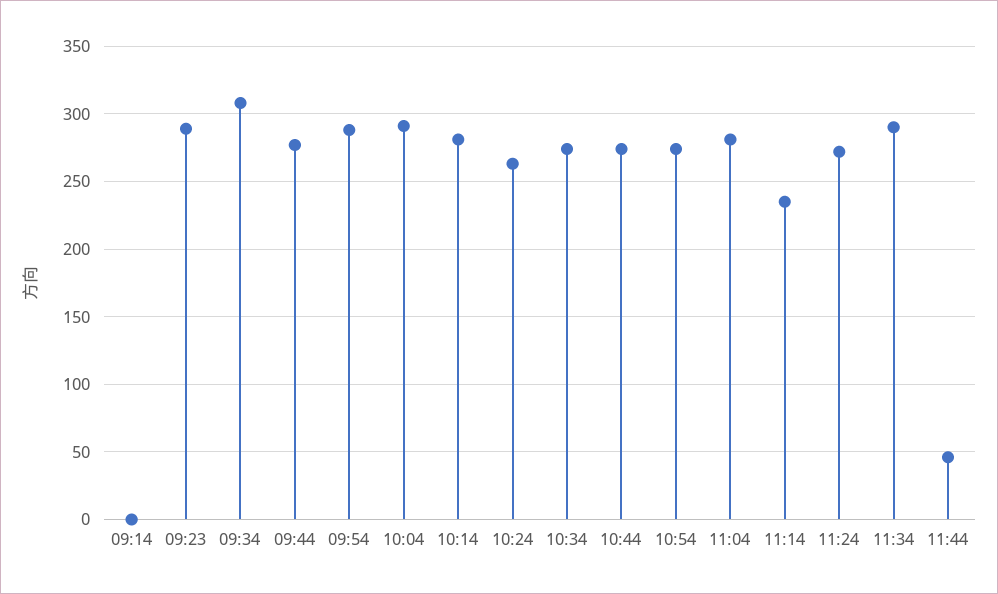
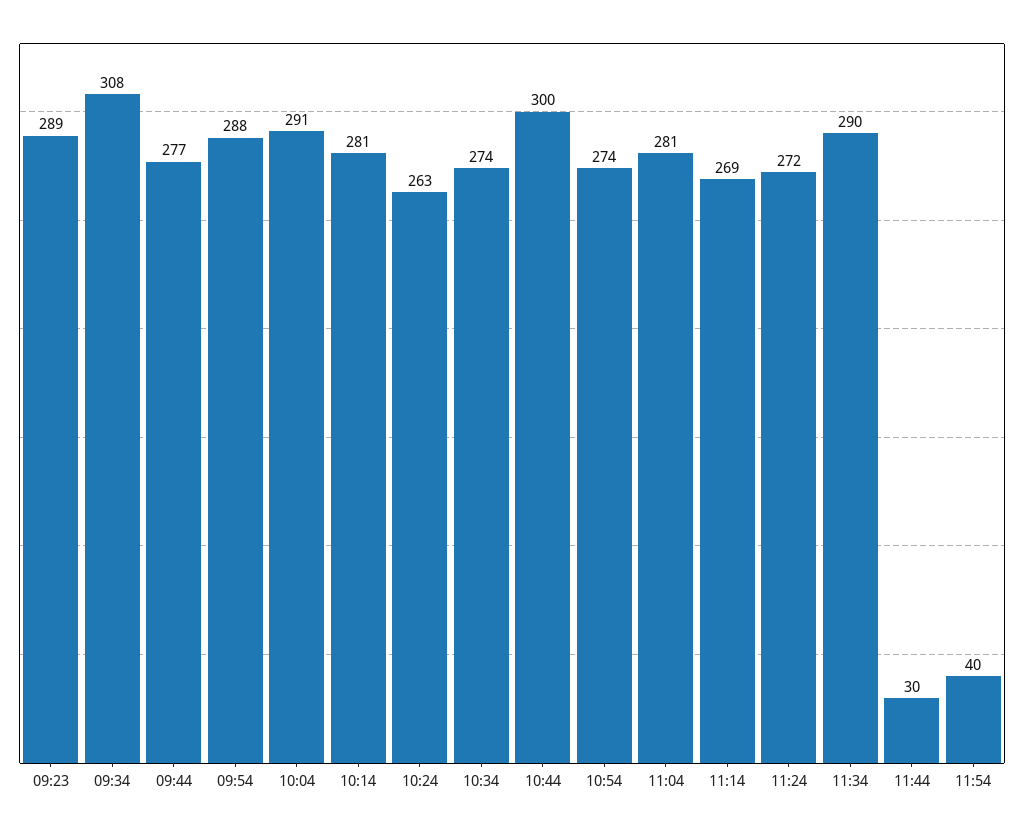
09:14: 0 -> none
10:44: 275 -> 300
11:14: 235 -> 269
11:44: 45 -> 30
11:54: none -> 40

